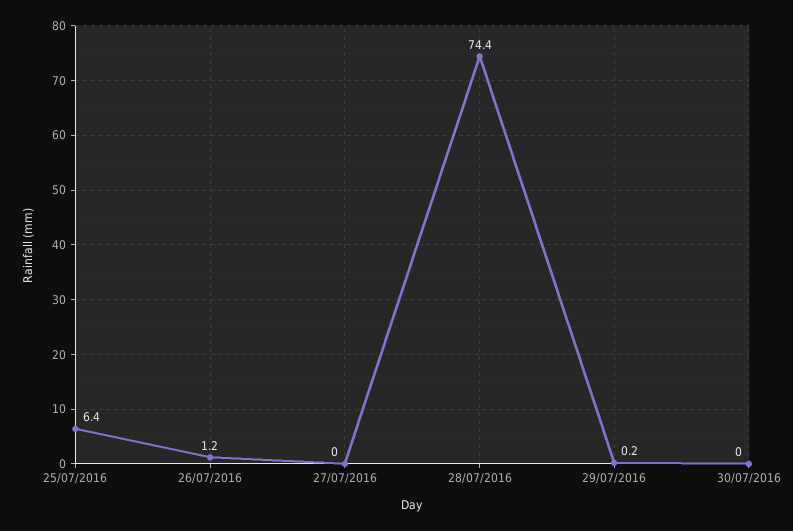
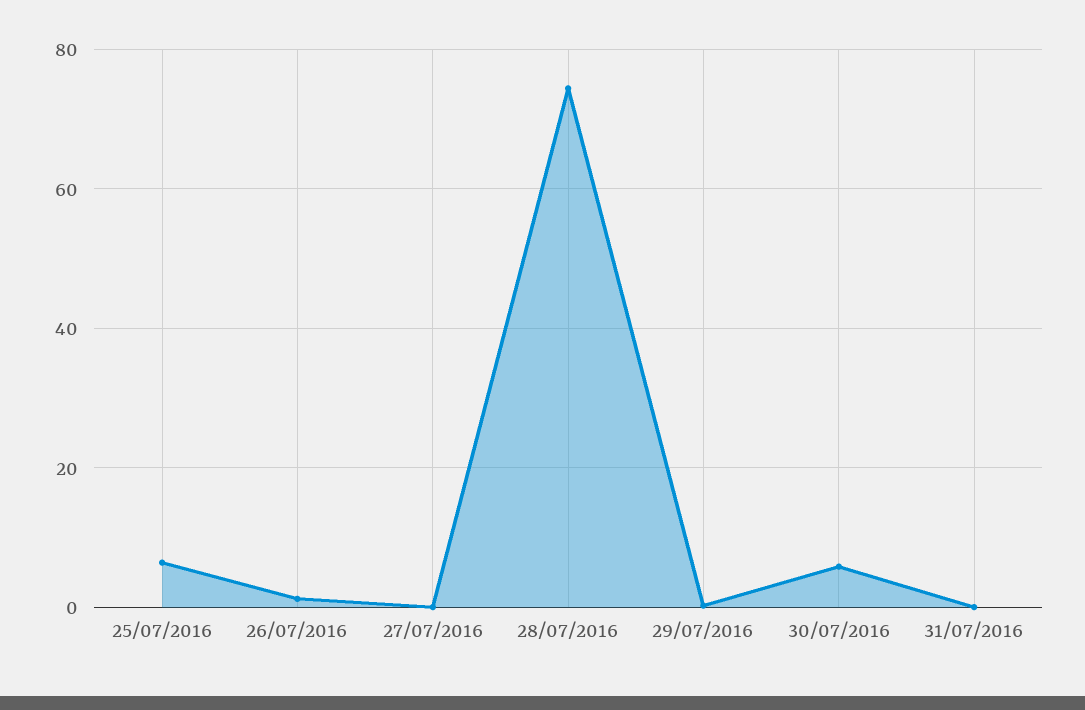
30/07/2016: 0 -> 6
31/07/2016: none -> 0

